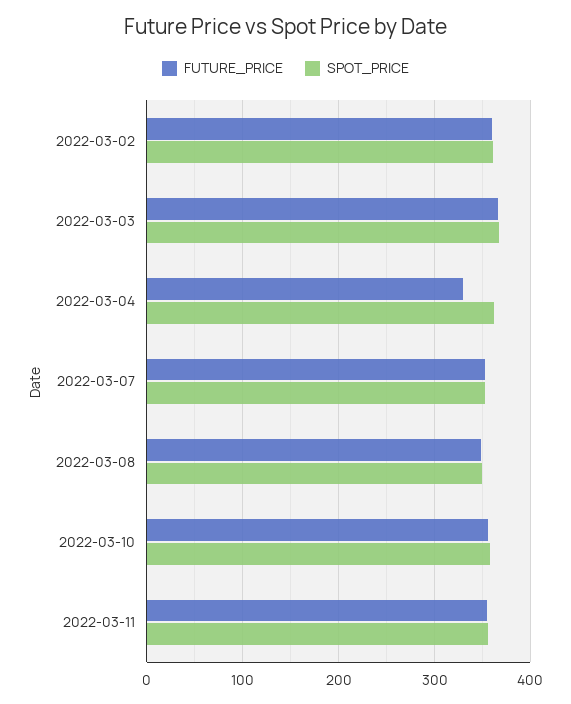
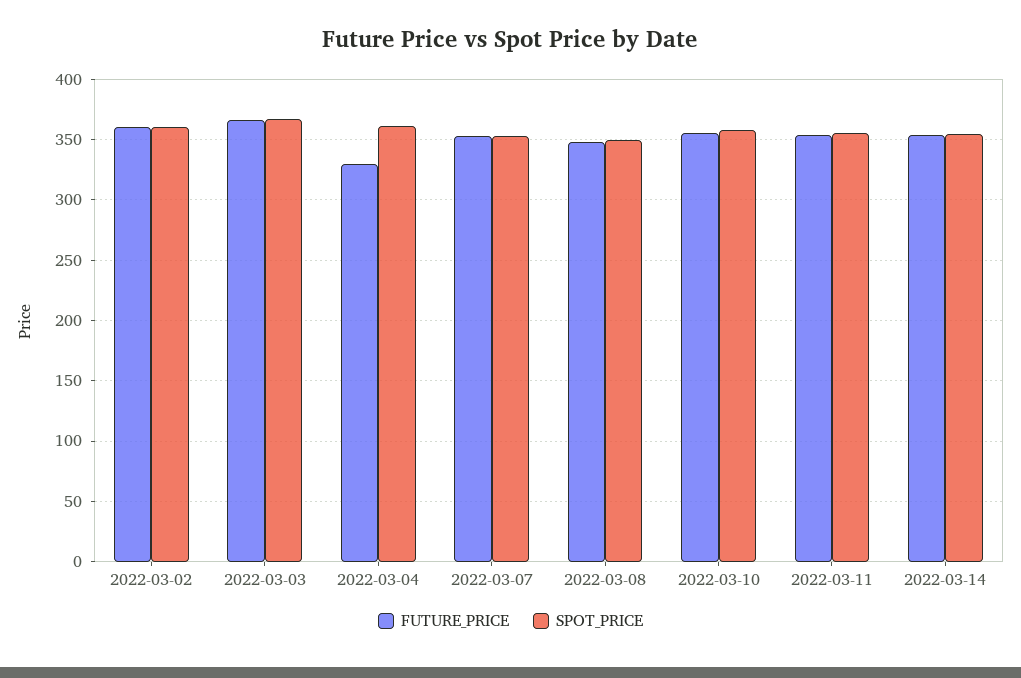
FUTURE_PRICE, 2022-03-14: none -> 355
SPOT_PRICE, 2022-03-14: none -> 355

